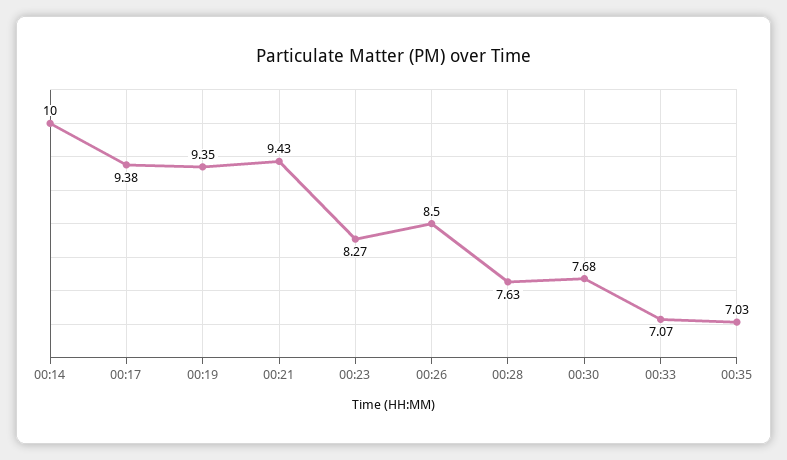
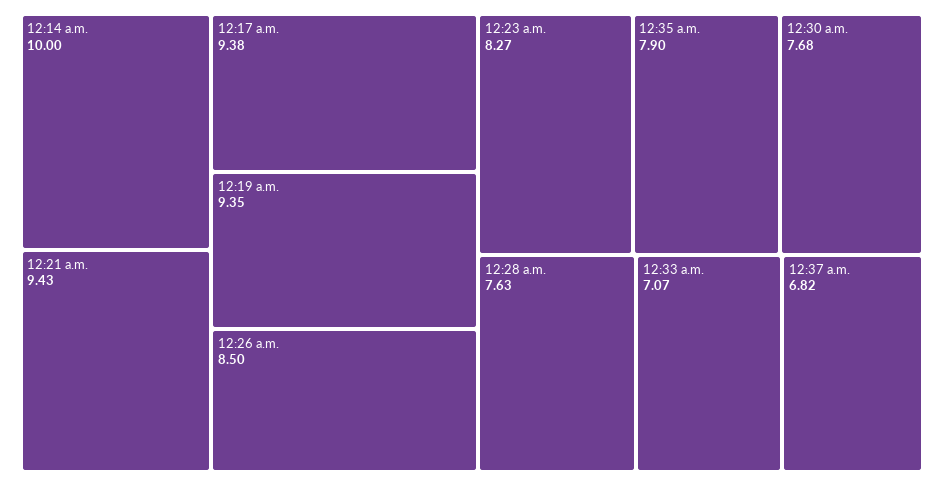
00:35: 7.03 -> 7.9
12:37 a.m.: none -> 6.82

